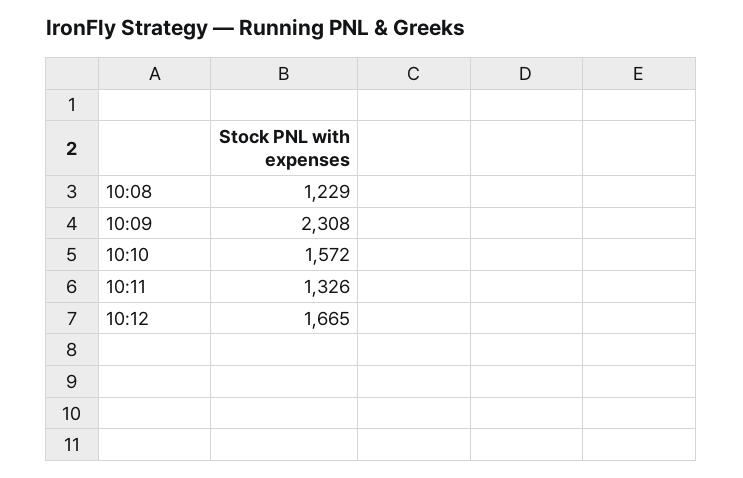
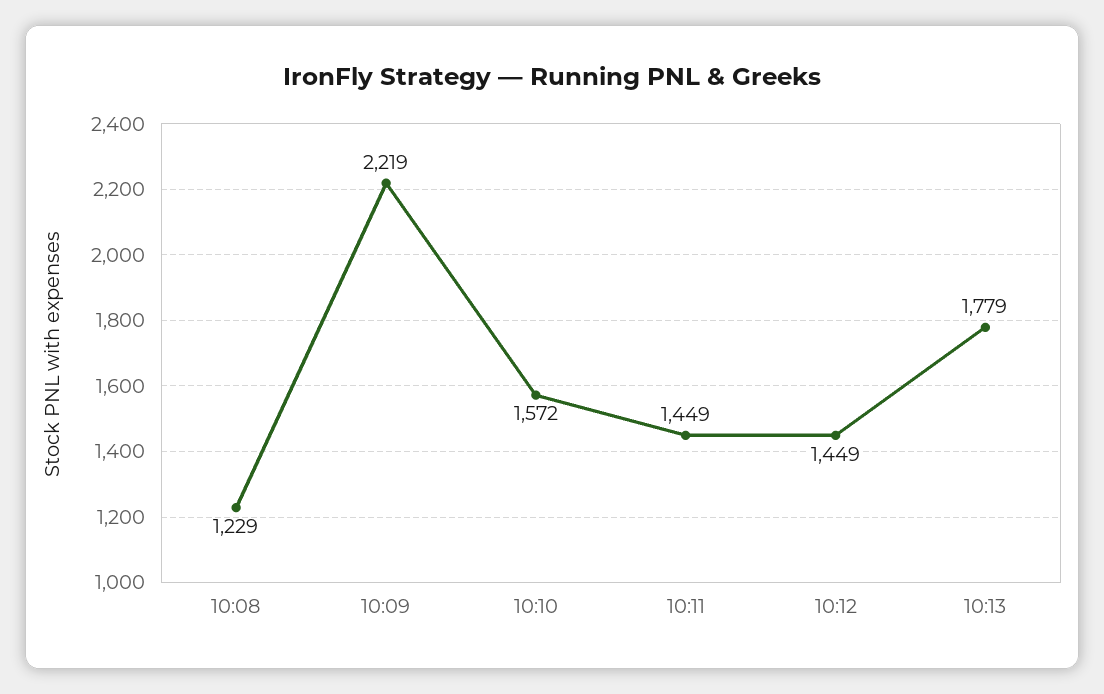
10:09: 2308 -> 2219
10:11: 1326 -> 1449
10:12: 1665 -> 1449
10:13: none -> 1779

